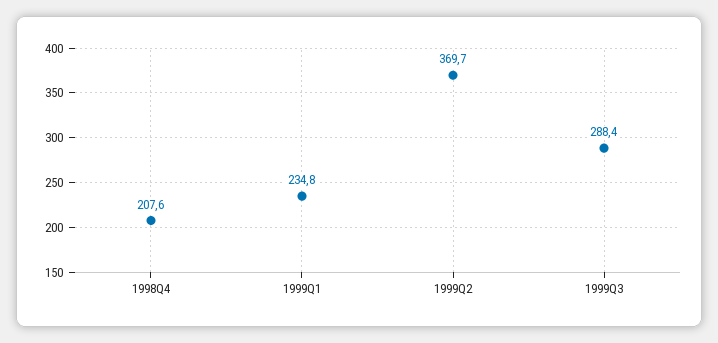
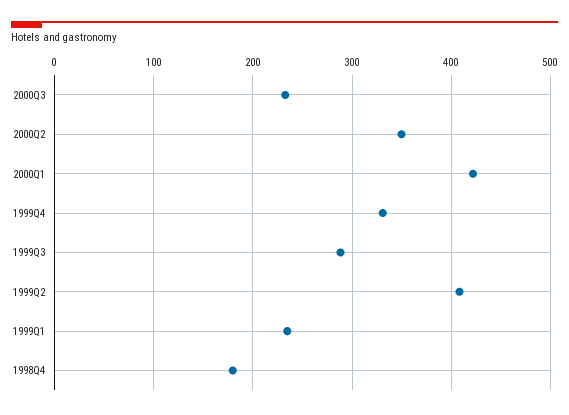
1998Q4: 207.6 -> 180
1999Q2: 369.7 -> 410
2000Q3: none -> 230
2000Q2: none -> 350
2000Q1: none -> 420
1999Q4: none -> 330

